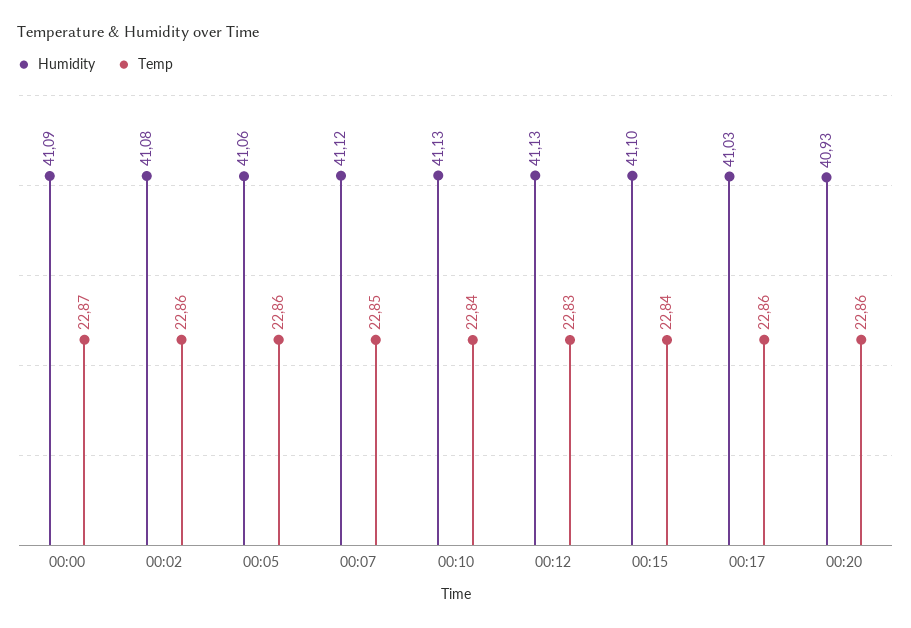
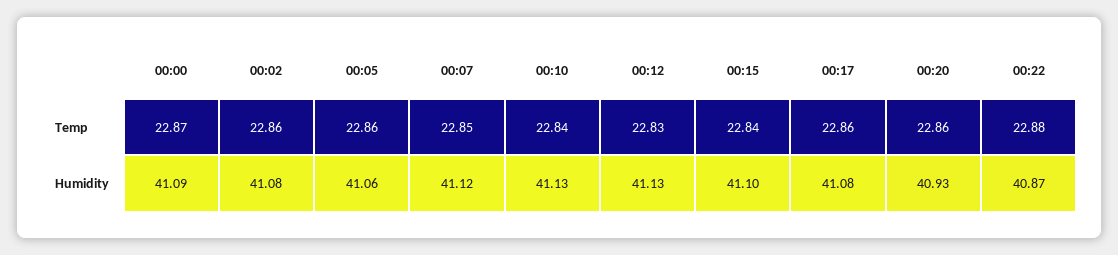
Humidity, 00:17: 41.03 -> 41.08
Temp, 00:22: none -> 22.88
Humidity, 00:22: none -> 40.87

